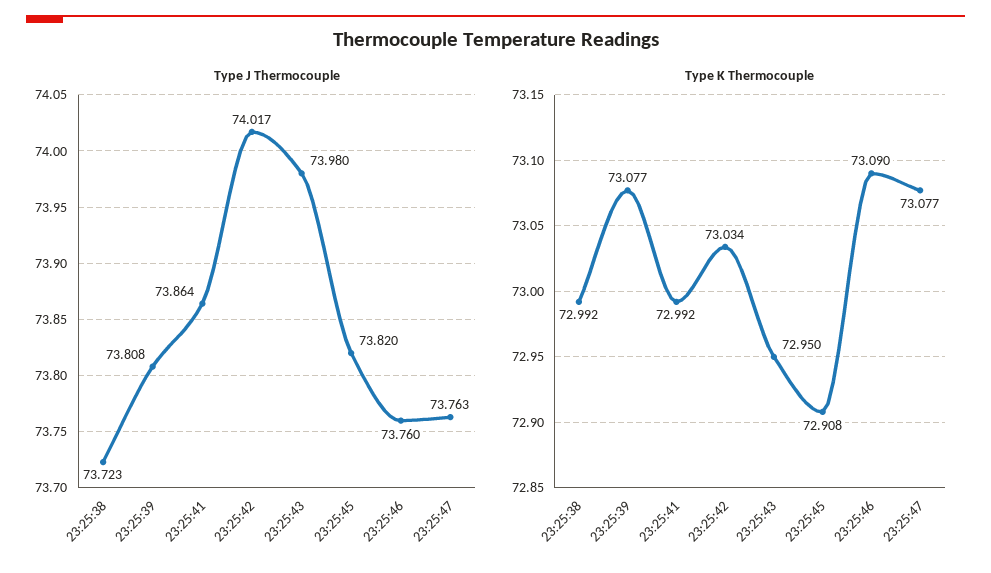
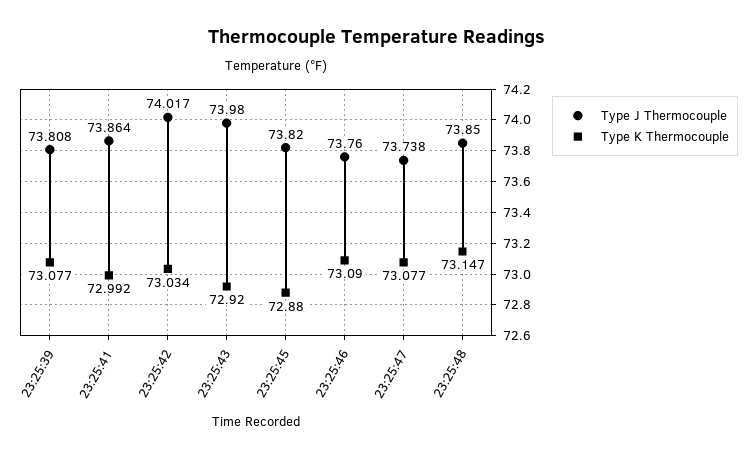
Type J Thermocouple, 23:25:38: 73.723 -> none
Type J Thermocouple, 23:25:47: 73.763 -> 73.738
Type K Thermocouple, 23:25:38: 72.992 -> none
Type K Thermocouple, 23:25:43: 72.95 -> 72.92
Type K Thermocouple, 23:25:45: 72.908 -> 72.88
Type J Thermocouple, 23:25:48: none -> 73.85
Type K Thermocouple, 23:25:48: none -> 73.147

